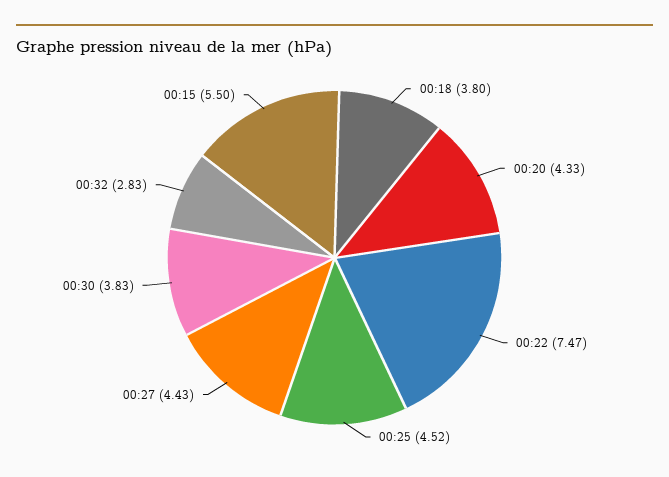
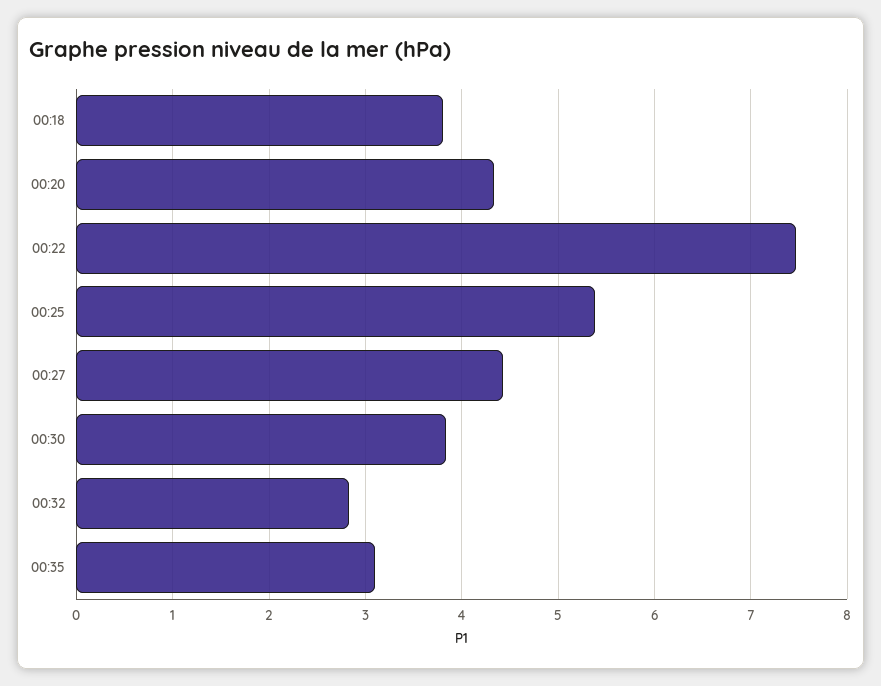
00:25: 4.52 -> 5.4
00:15: 5.5 -> none
00:35: none -> 3.1

